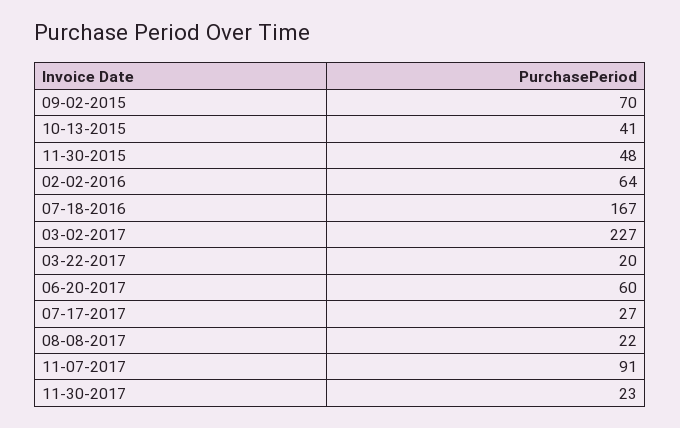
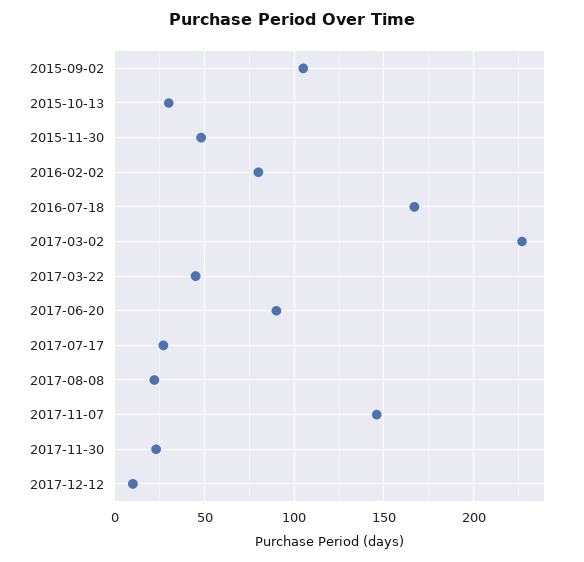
09-02-2015: 70 -> 105
10-13-2015: 41 -> 30
02-02-2016: 64 -> 80
03-22-2017: 20 -> 45
06-20-2017: 60 -> 90
11-07-2017: 91 -> 145
2017-12-12: none -> 10

